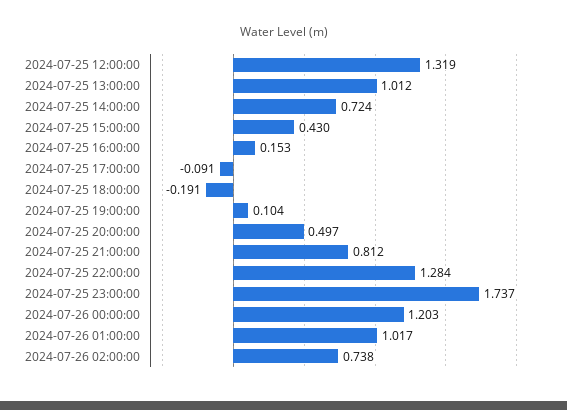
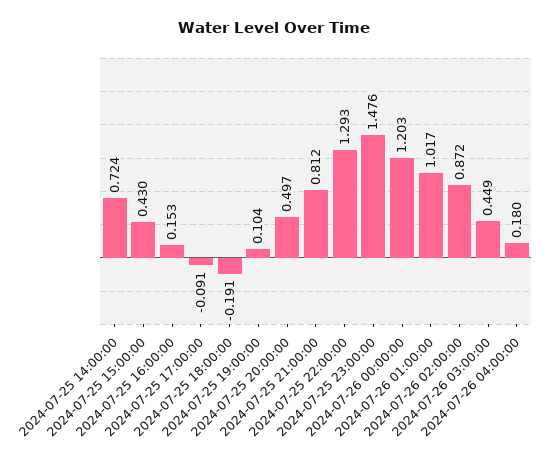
2024-07-25 12:00:00: 1.319 -> none
2024-07-25 13:00:00: 1.012 -> none
2024-07-25 22:00:00: 1.284 -> 1.293
2024-07-25 23:00:00: 1.737 -> 1.476
2024-07-26 02:00:00: 0.738 -> 0.872
2024-07-26 03:00:00: none -> 0.449
2024-07-26 04:00:00: none -> 0.18

